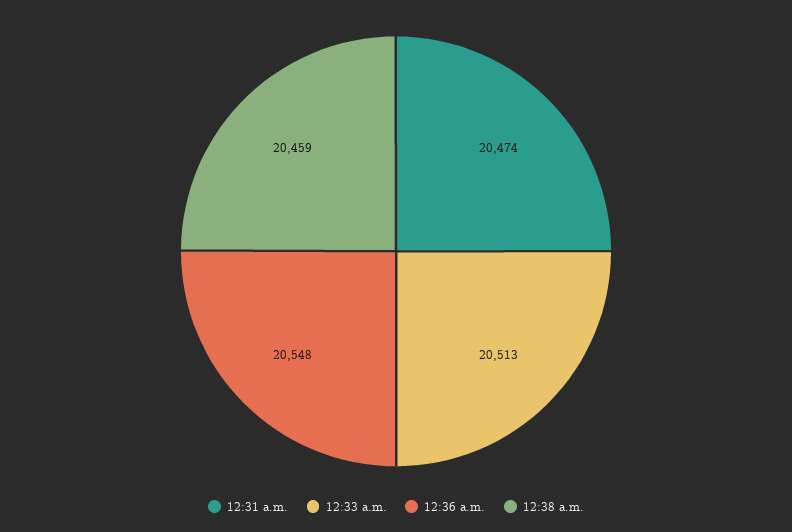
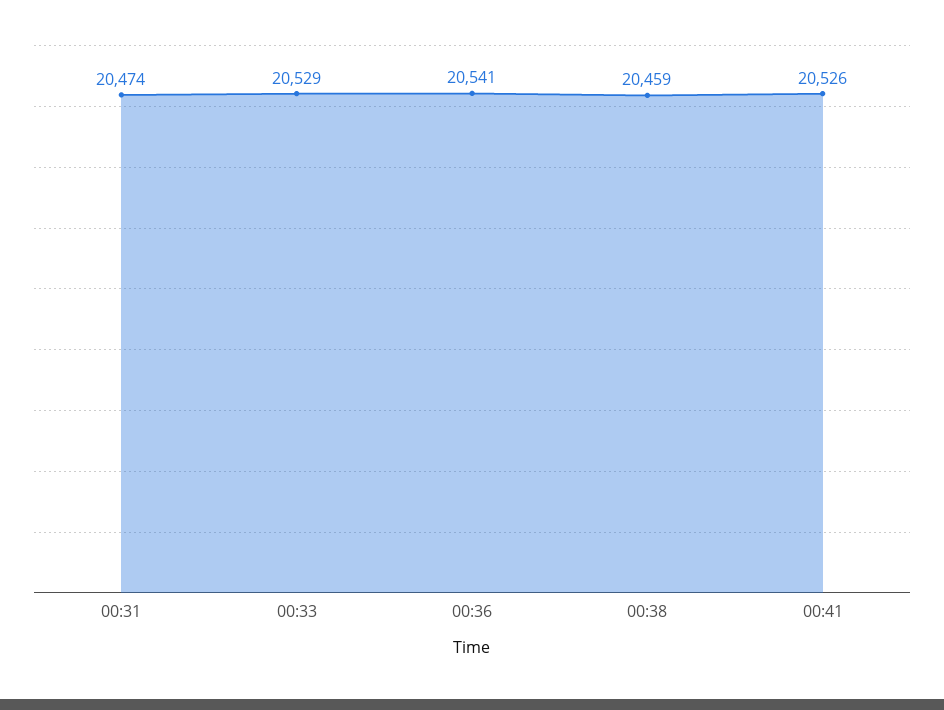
12:33 a.m.: 20513 -> 20529
12:36 a.m.: 20548 -> 20541
00:41: none -> 20526

